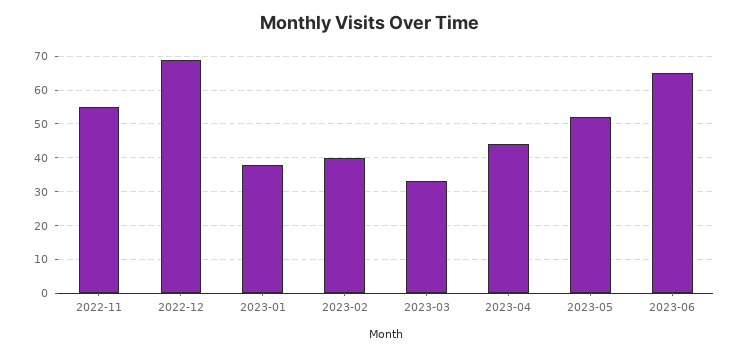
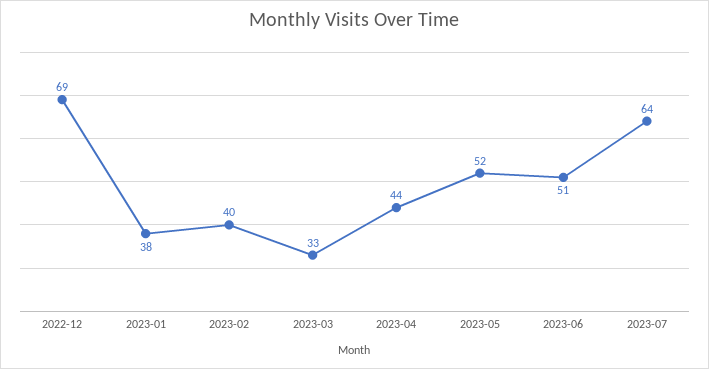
2022-11: 55 -> none
2023-06: 65 -> 51
2023-07: none -> 64

